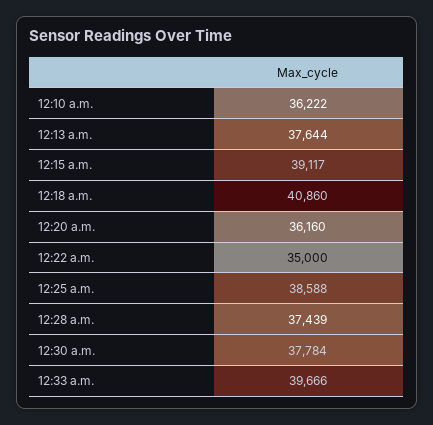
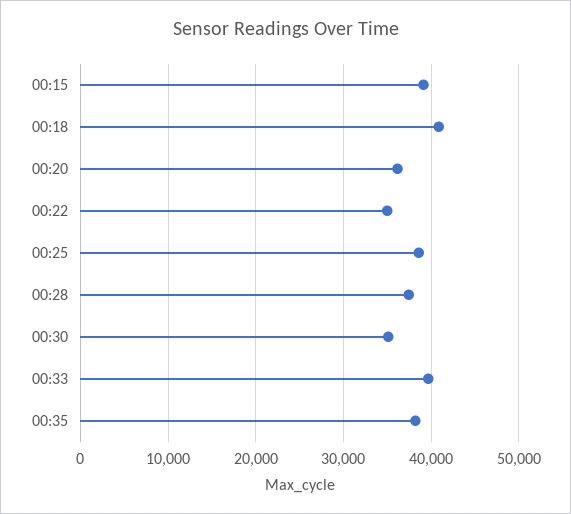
12:10 a.m.: 36222 -> none
12:13 a.m.: 37644 -> none
12:30 a.m.: 37784 -> 35000
00:35: none -> 38000

